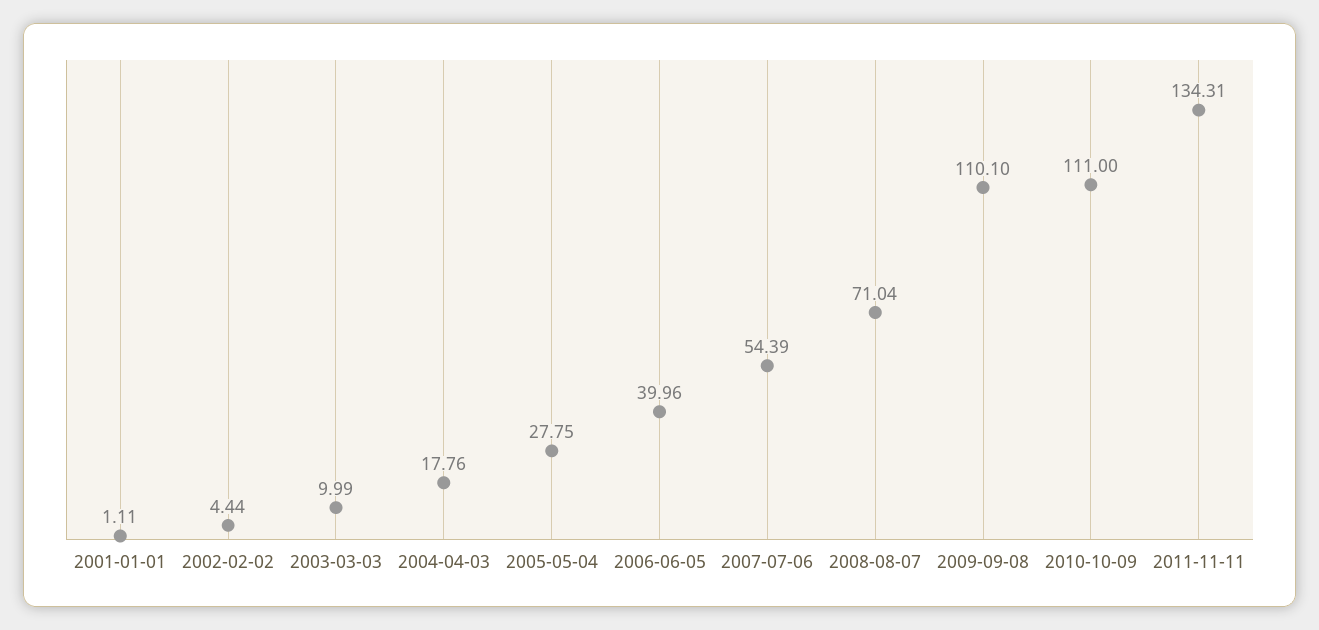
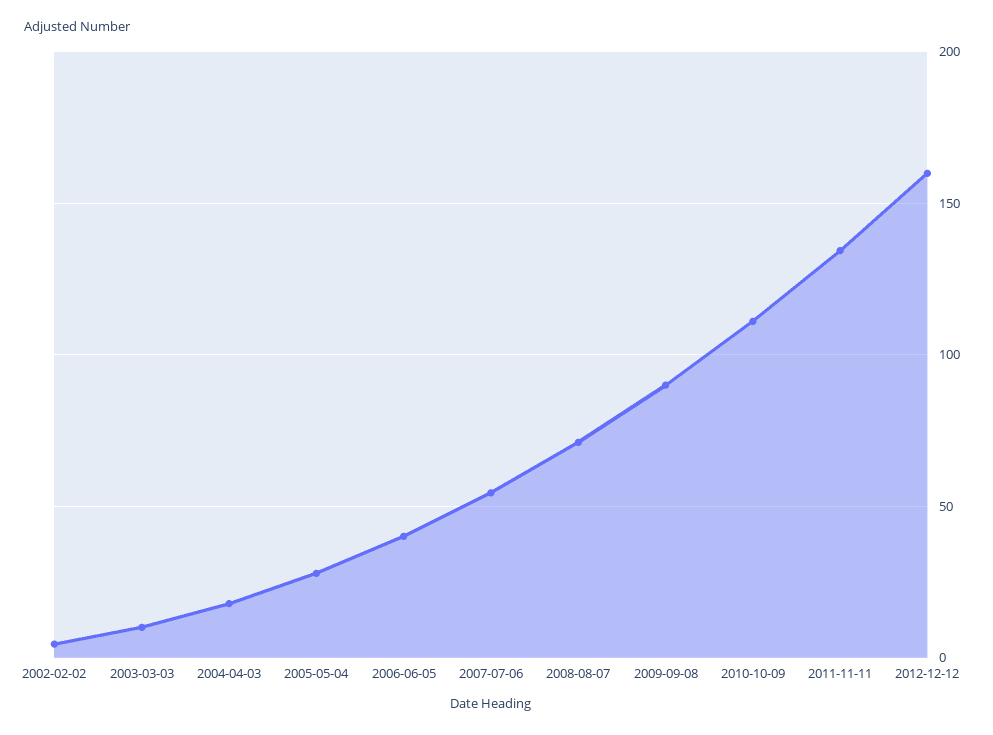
2001-01-01: 1.11 -> none
2009-09-08: 110.1 -> 90
2012-12-12: none -> 160

